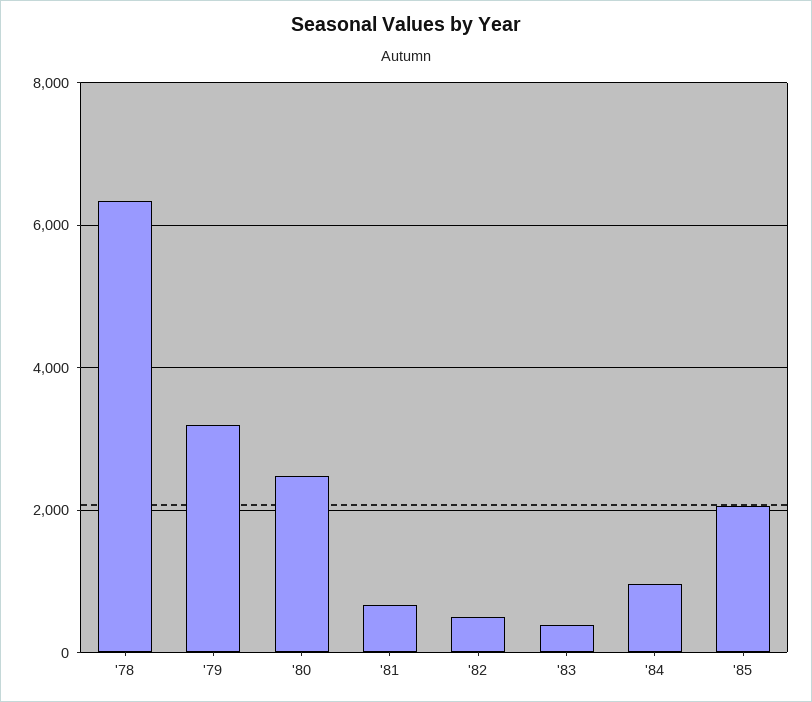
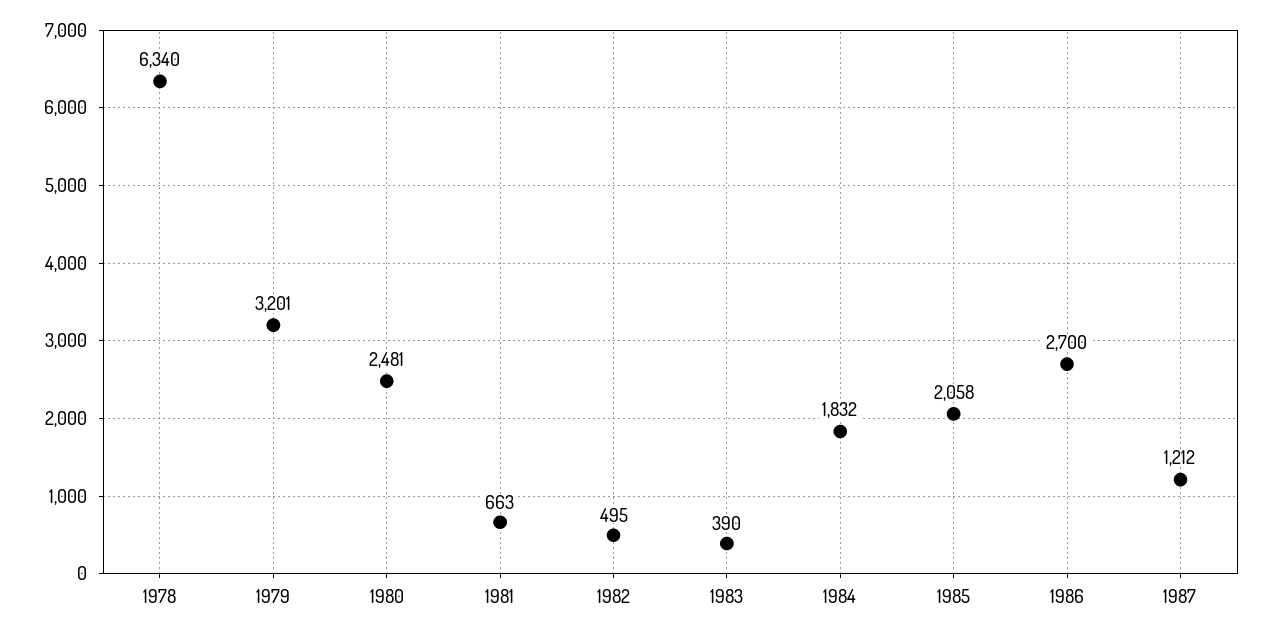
'84: 1000 -> 1832
1986: none -> 2700
1987: none -> 1212

